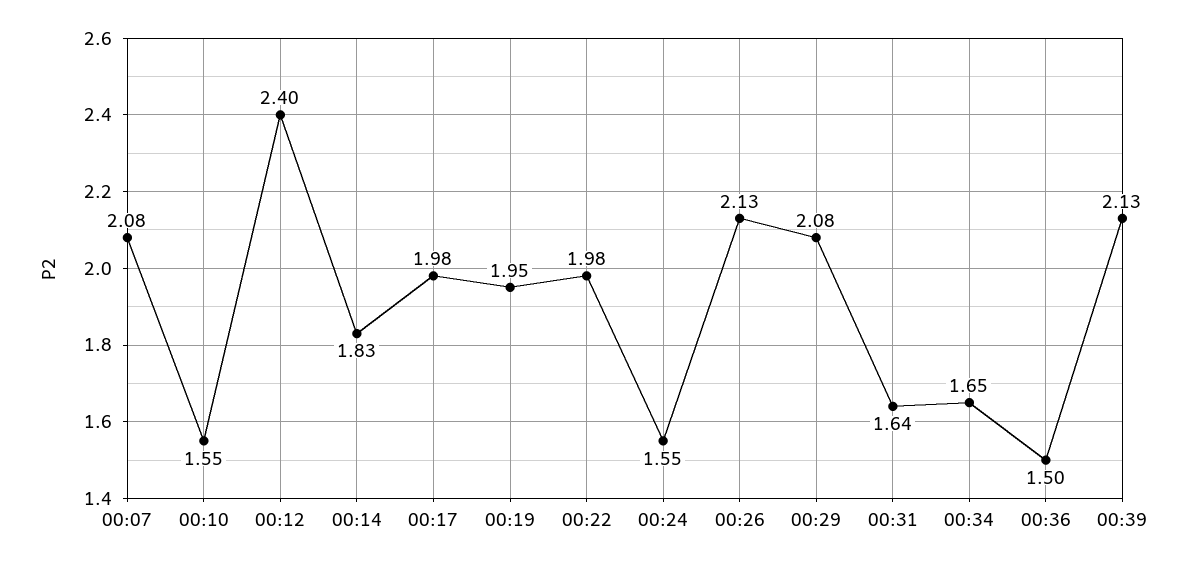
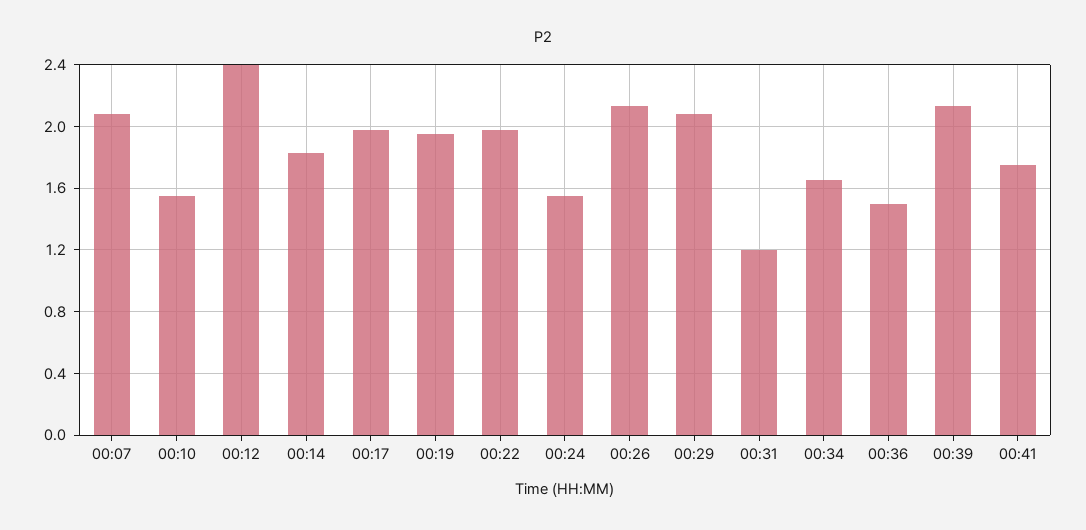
00:31: 1.64 -> 1.2
00:41: none -> 1.75

